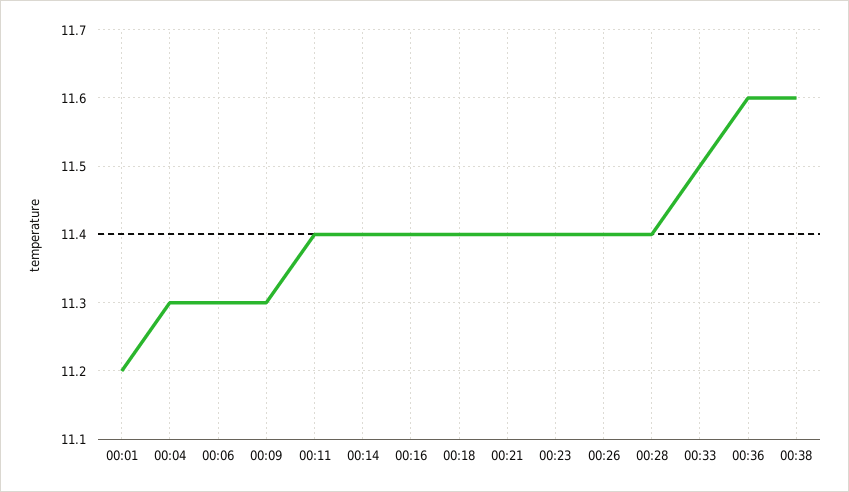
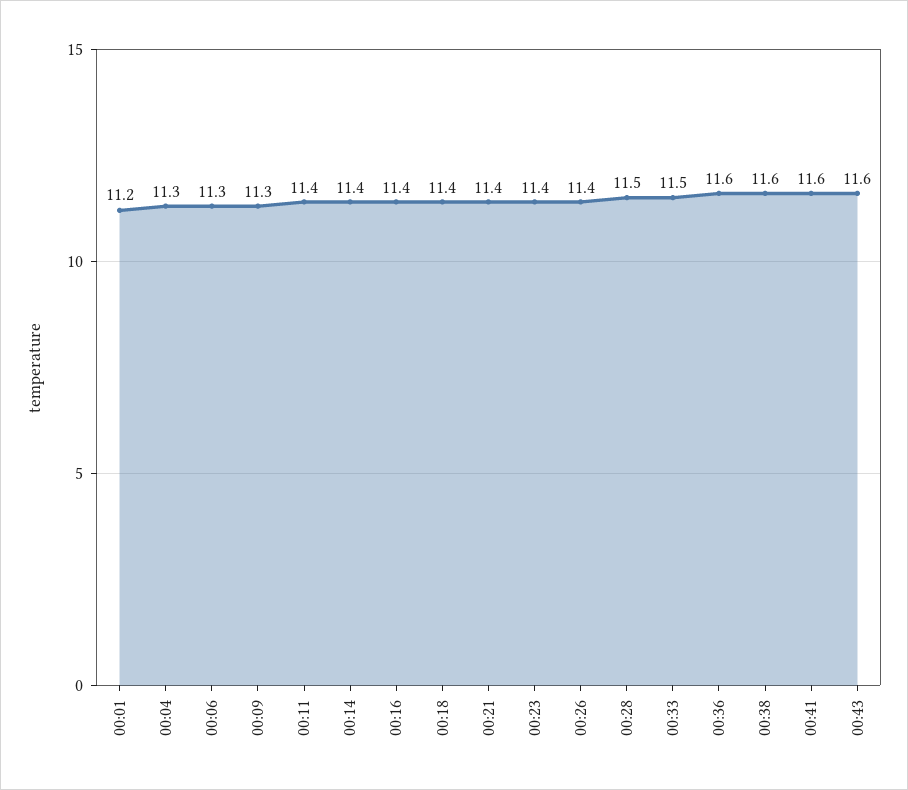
00:28: 11.4 -> 11.5
00:41: none -> 11.6
00:43: none -> 11.6

